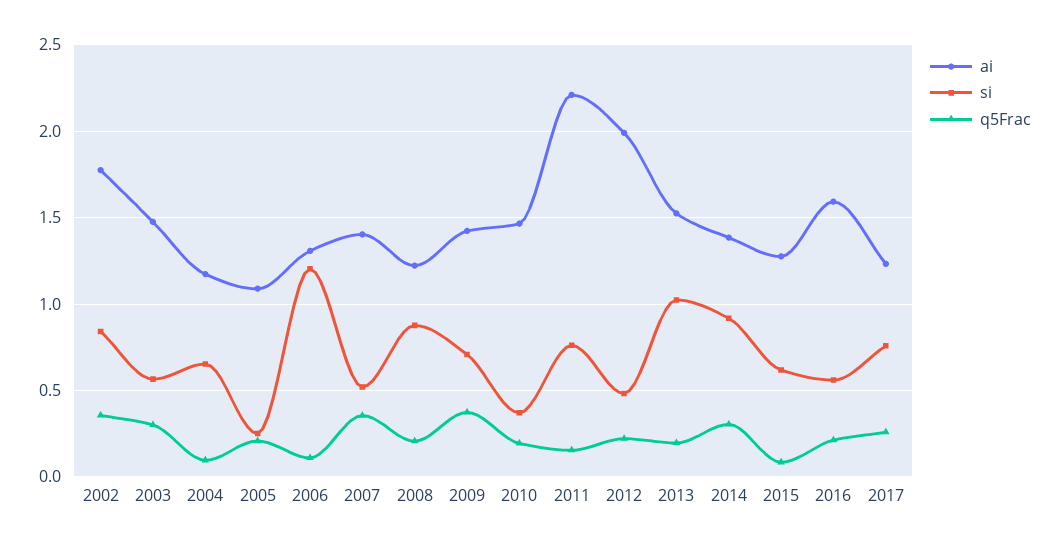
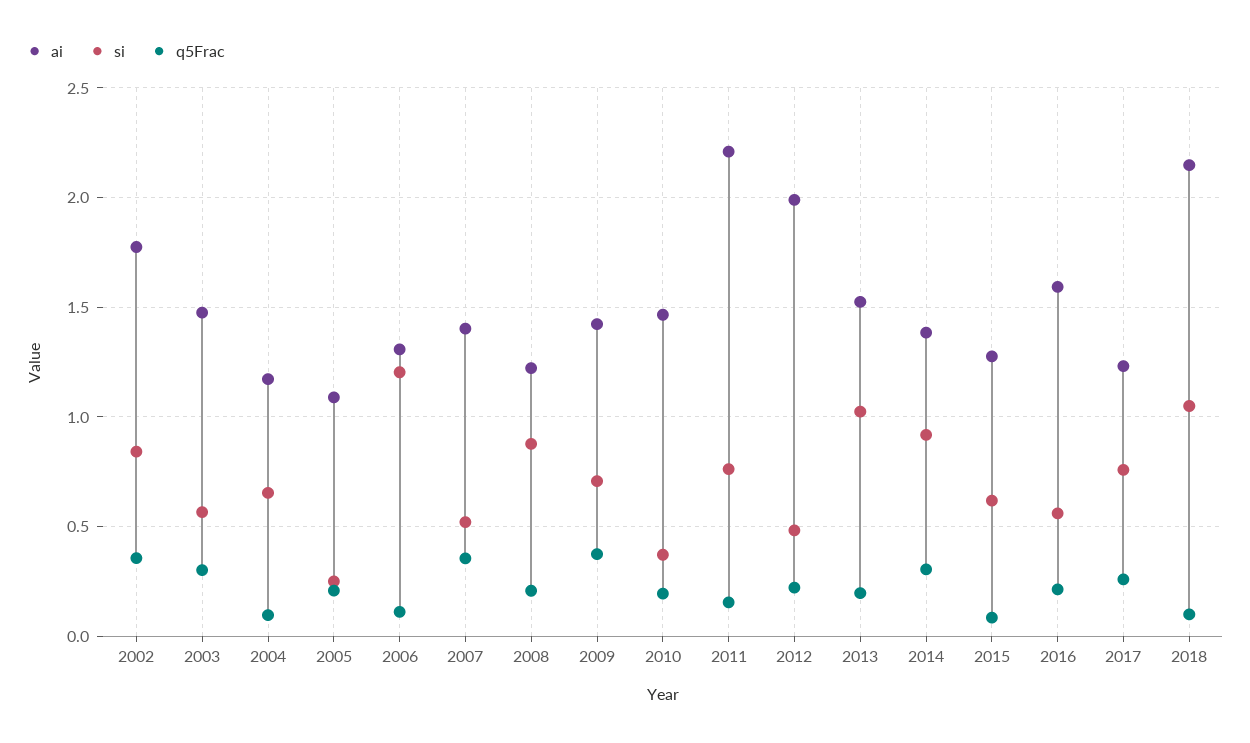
ai, 2018: none -> 2.15
si, 2018: none -> 1.05
q5Frac, 2018: none -> 0.1

